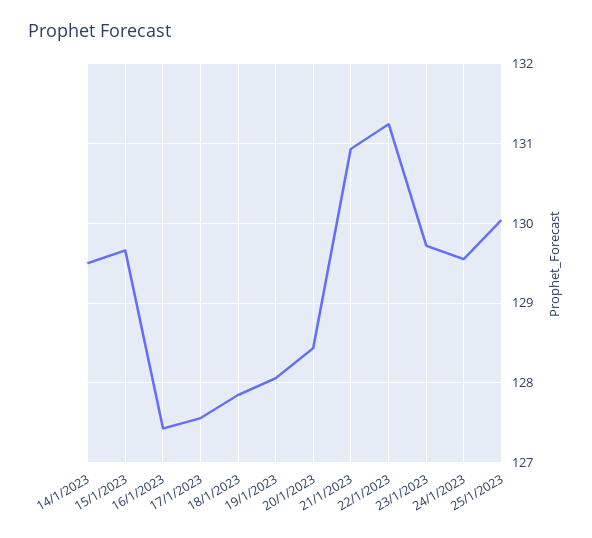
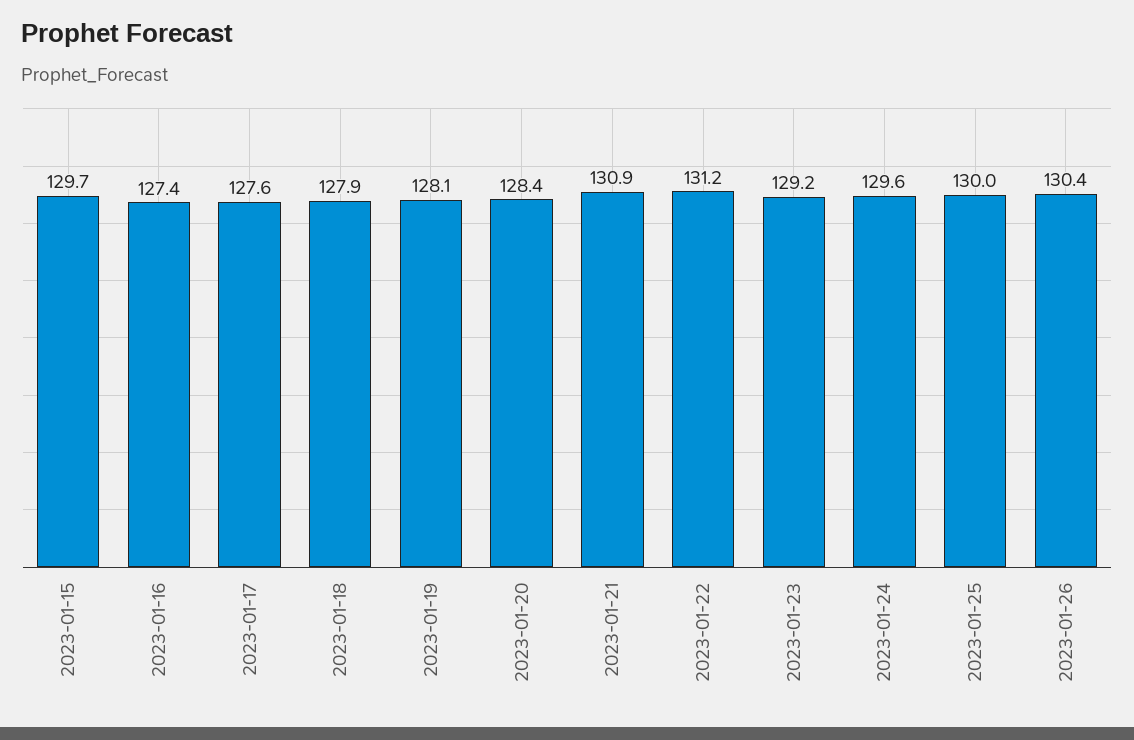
14/1/2023: 129.5 -> none
23/1/2023: 129.7 -> 129.2
2023-01-26: none -> 130.4

